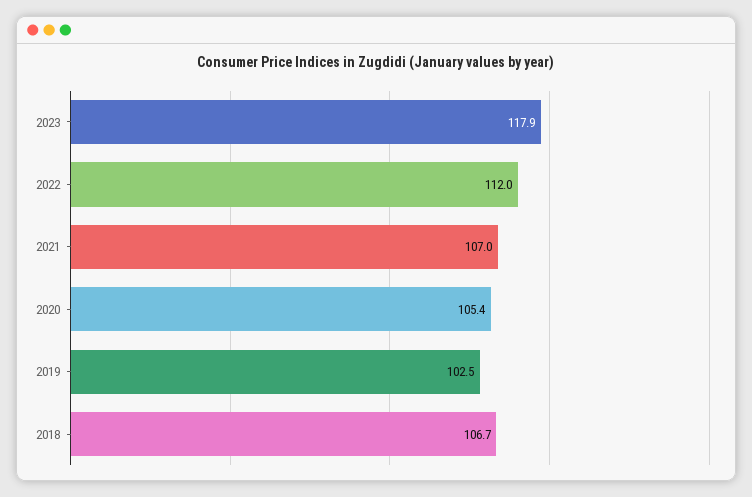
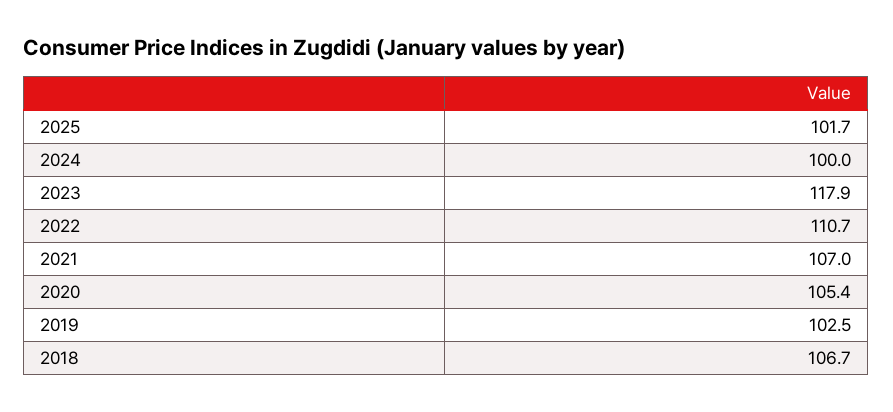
2022: 112 -> 110.7
2025: none -> 101.7
2024: none -> 100

